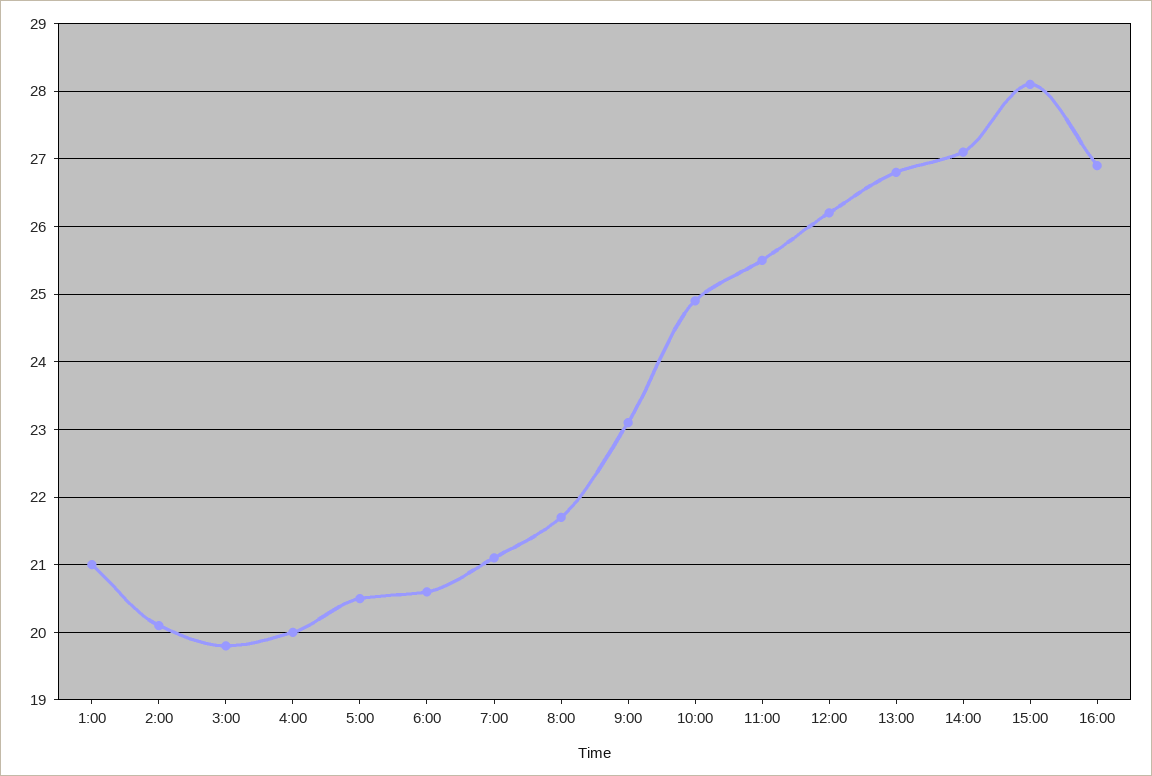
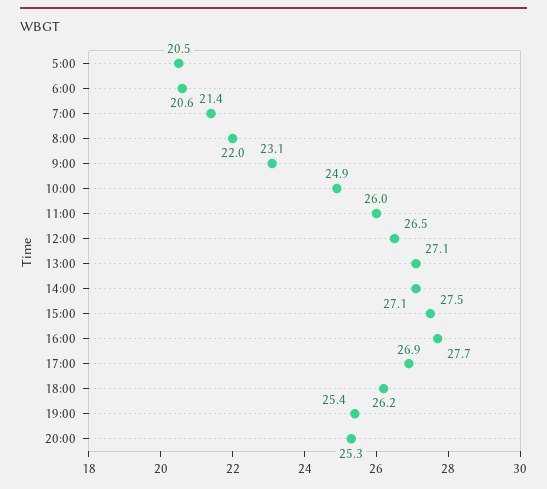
1:00: 21 -> none
2:00: 20.1 -> none
3:00: 19.8 -> none
4:00: 20 -> none
7:00: 21.1 -> 21.4
8:00: 21.7 -> 22
11:00: 25.5 -> 26
12:00: 26.2 -> 26.5
13:00: 26.8 -> 27.1
15:00: 28.1 -> 27.5
16:00: 26.9 -> 27.7
17:00: none -> 26.9
18:00: none -> 26.2
19:00: none -> 25.4
20:00: none -> 25.3

